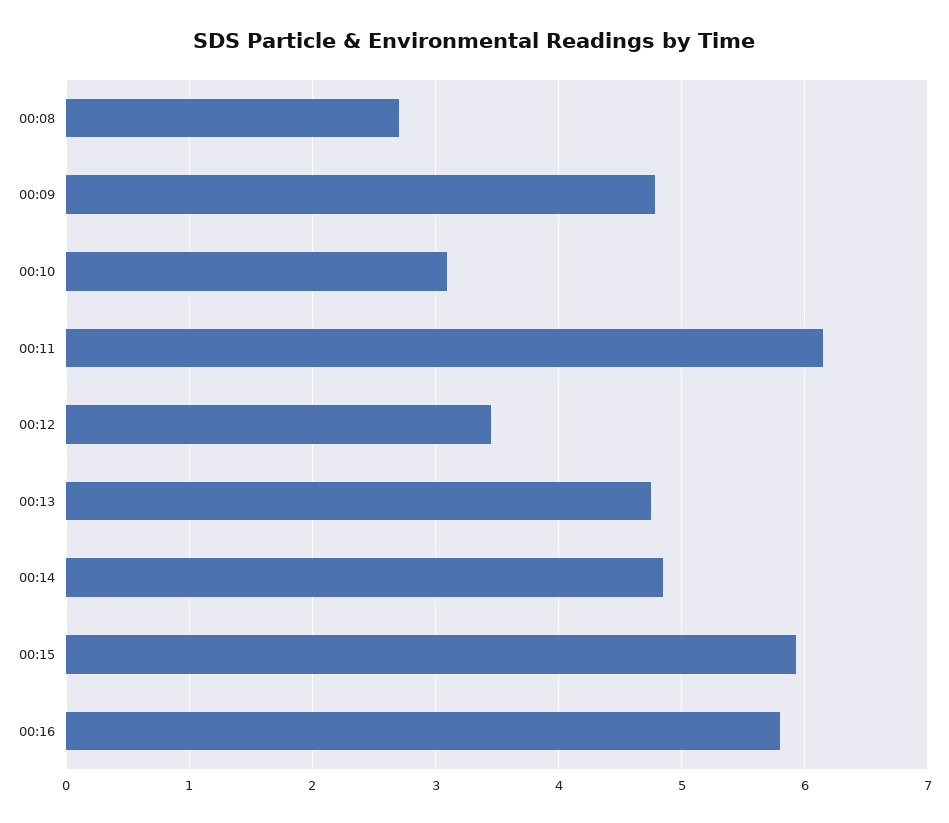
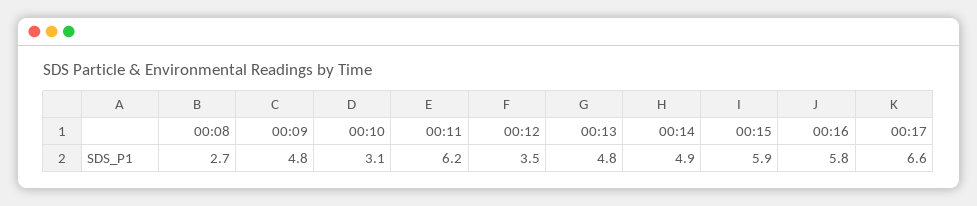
00:17: none -> 6.6

